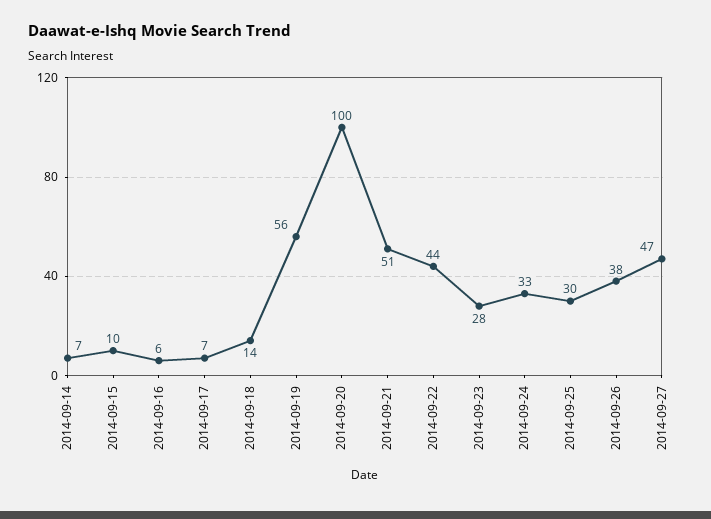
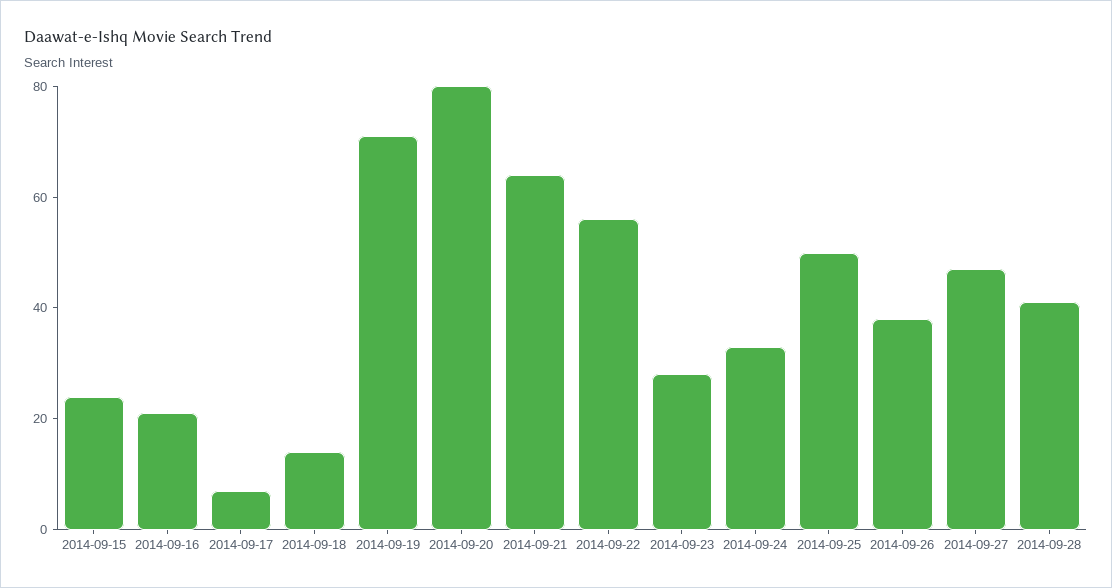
2014-09-14: 7 -> none
2014-09-15: 10 -> 25
2014-09-16: 6 -> 20
2014-09-19: 56 -> 70
2014-09-20: 100 -> 80
2014-09-21: 51 -> 65
2014-09-22: 44 -> 55
2014-09-25: 30 -> 50
2014-09-28: none -> 40

